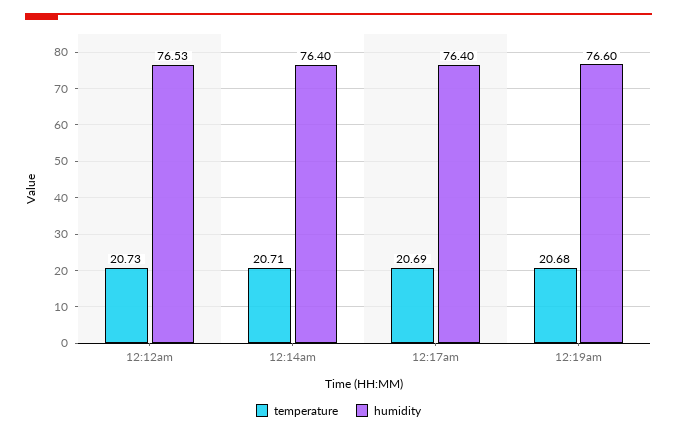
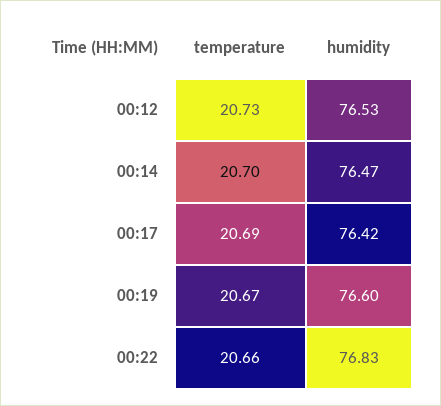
temperature, 12:14am: 20.71 -> 20.7
humidity, 12:14am: 76.4 -> 76.47
humidity, 12:17am: 76.4 -> 76.42
temperature, 12:19am: 20.68 -> 20.67
temperature, 00:22: none -> 20.66
humidity, 00:22: none -> 76.83

